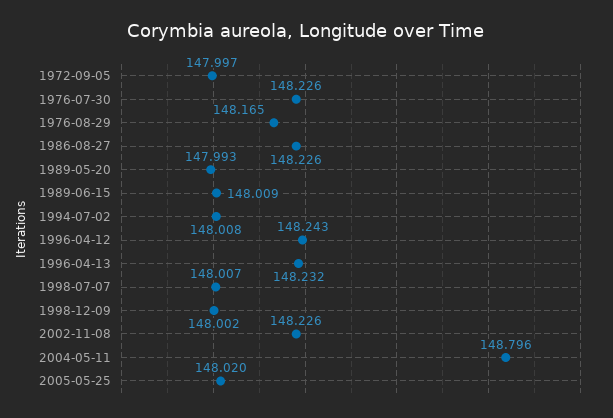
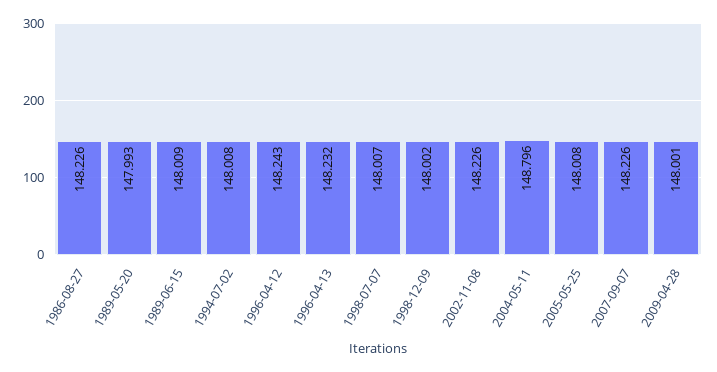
1972-09-05: 147.997 -> none
1976-07-30: 148.226 -> none
1976-08-29: 148.165 -> none
2005-05-25: 148.02 -> 148.008
2007-09-07: none -> 148.226
2009-04-28: none -> 148.001

